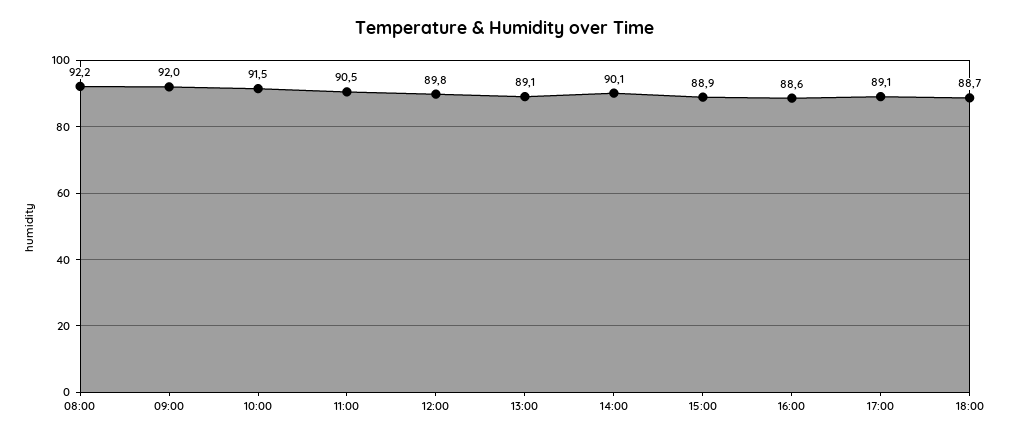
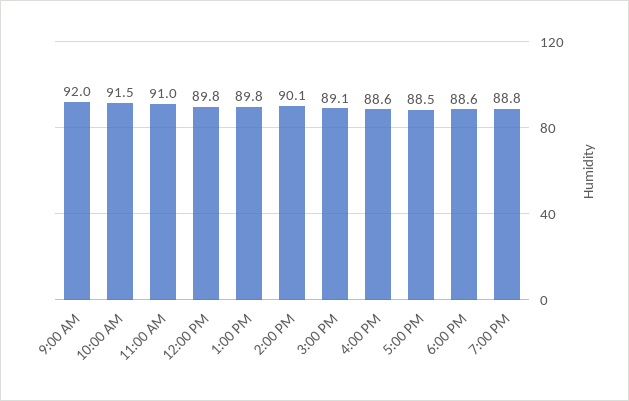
08:00: 92.2 -> none
11:00: 90.5 -> 91
13:00: 89.1 -> 89.8
15:00: 88.9 -> 89.1
17:00: 89.1 -> 88.5
18:00: 88.7 -> 88.6
7:00 PM: none -> 88.8

